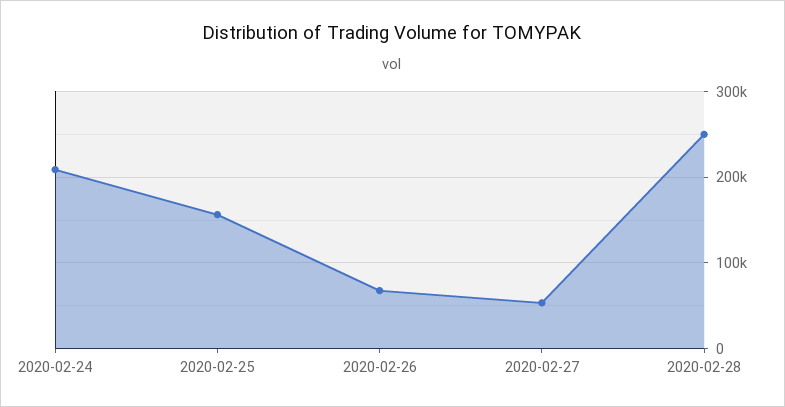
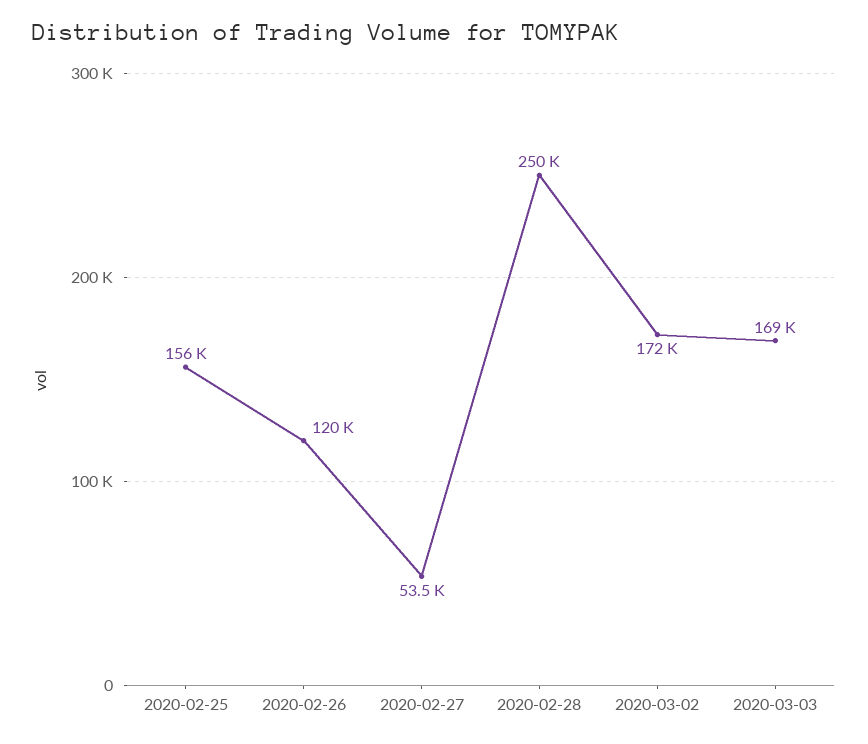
2020-02-24: 210000 -> none
2020-02-26: 70000 -> 120000
2020-03-02: none -> 172000
2020-03-03: none -> 169000

